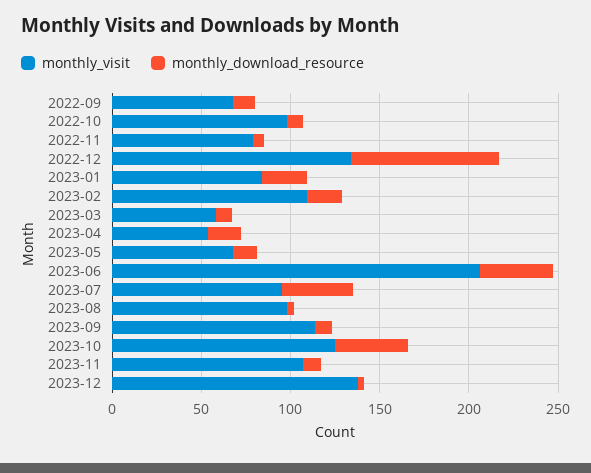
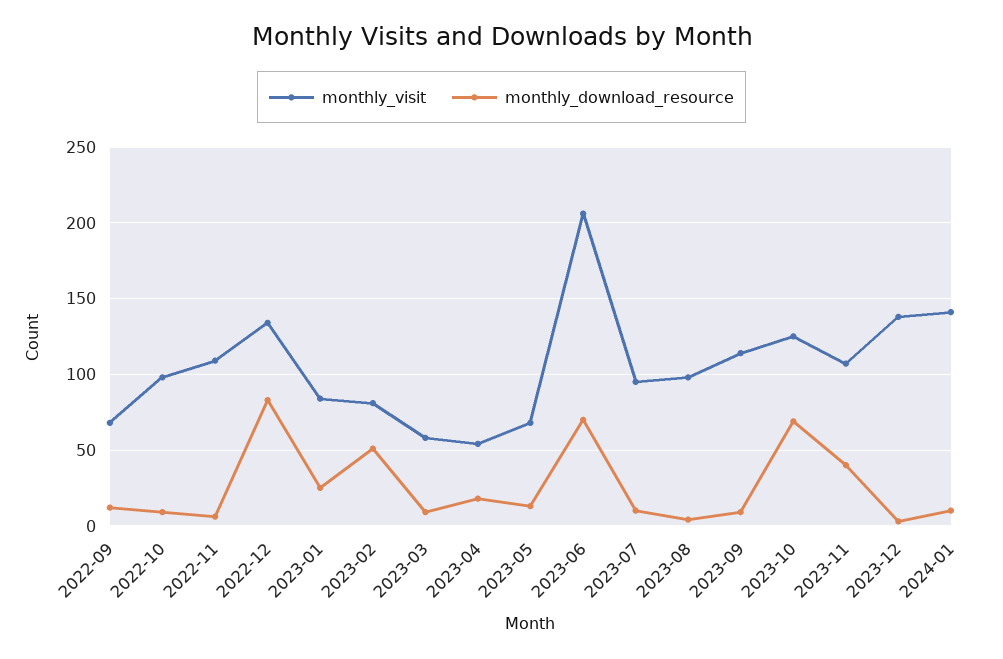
monthly_visit, 2022-11: 80 -> 110
monthly_visit, 2023-02: 110 -> 80
monthly_download_resource, 2023-02: 20 -> 50
monthly_download_resource, 2023-06: 40 -> 70
monthly_download_resource, 2023-07: 40 -> 10
monthly_download_resource, 2023-10: 40 -> 70
monthly_download_resource, 2023-11: 10 -> 40
monthly_visit, 2024-01: none -> 140
monthly_download_resource, 2024-01: none -> 10

